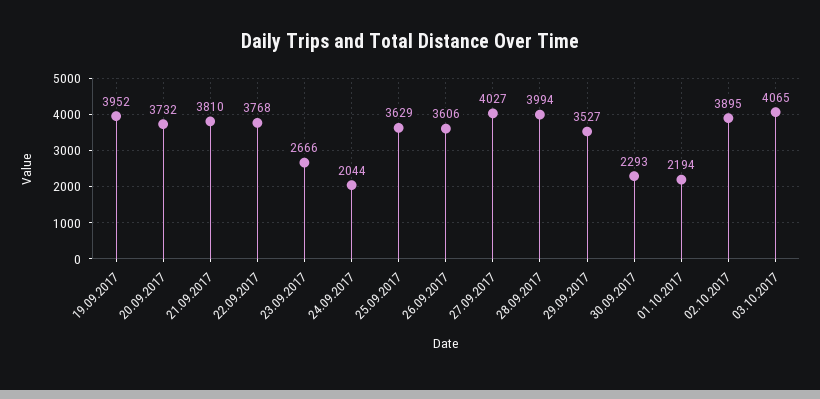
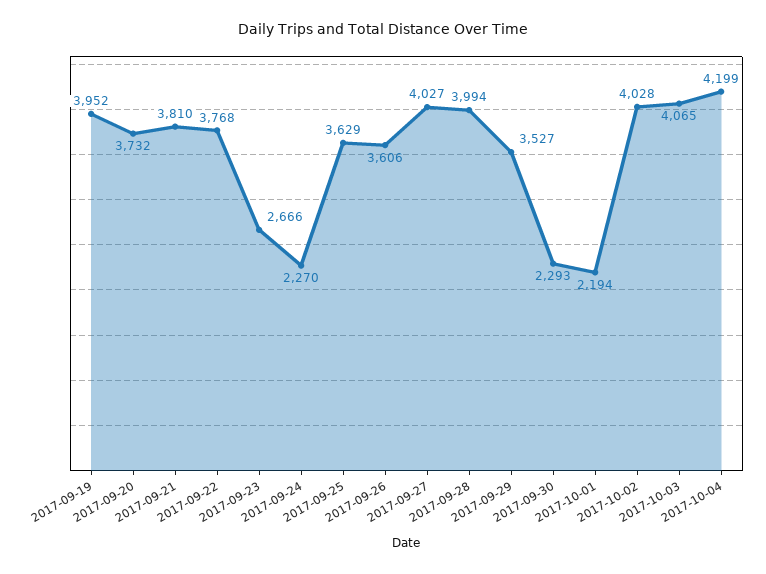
24.09.2017: 2044 -> 2270
02.10.2017: 3895 -> 4028
2017-10-04: none -> 4199

